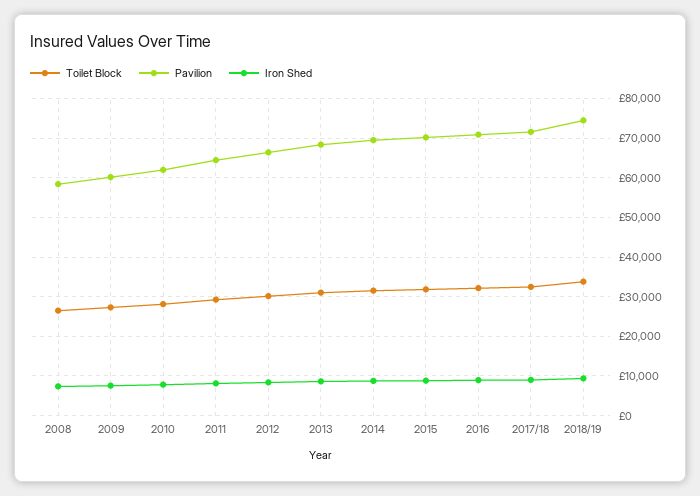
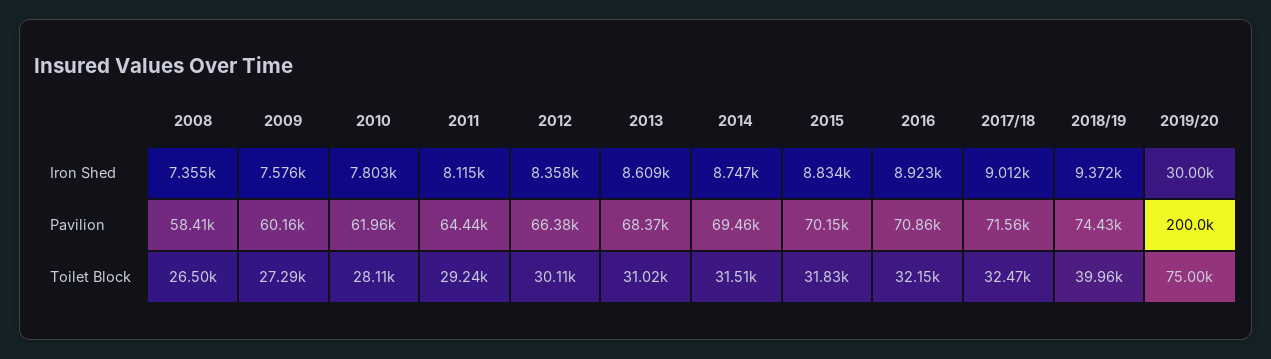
Toilet Block, 2018/19: 34000 -> 39960
Iron Shed, 2019/20: none -> 30000
Pavilion, 2019/20: none -> 200000
Toilet Block, 2019/20: none -> 75000

